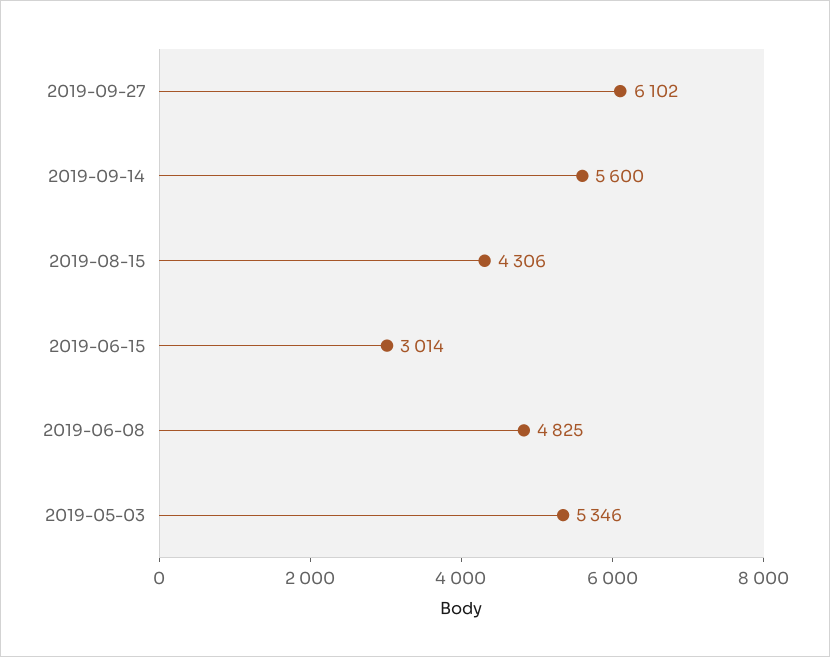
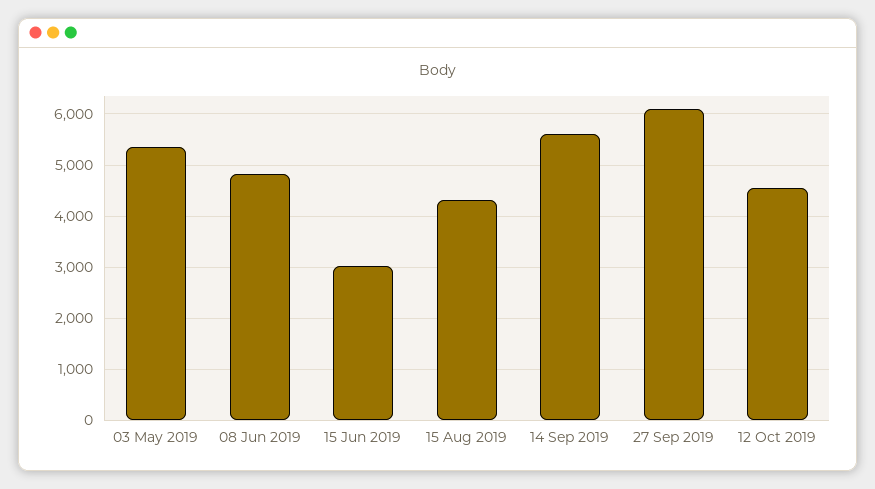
12 Oct 2019: none -> 4600

